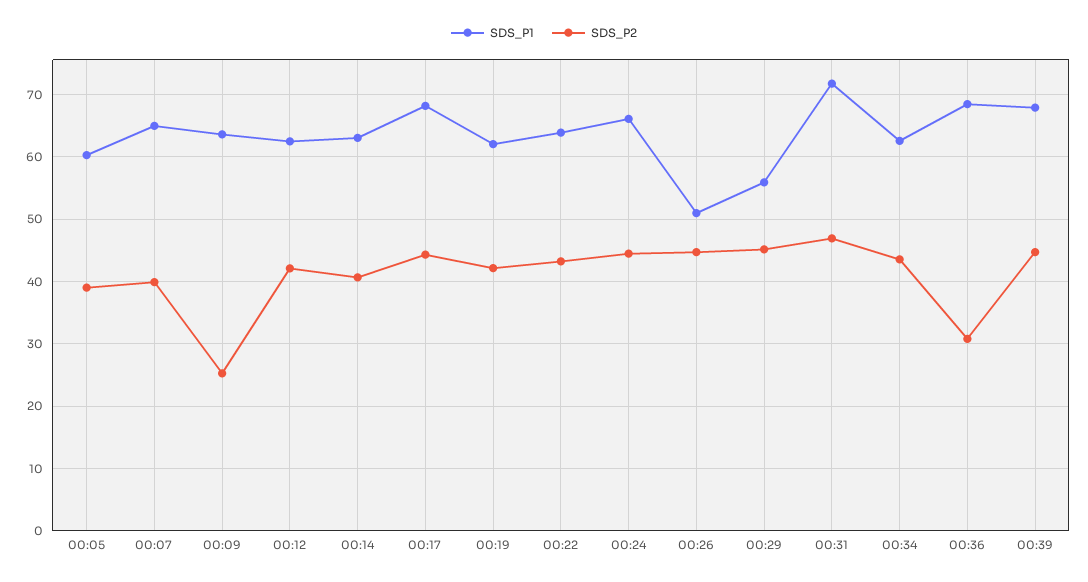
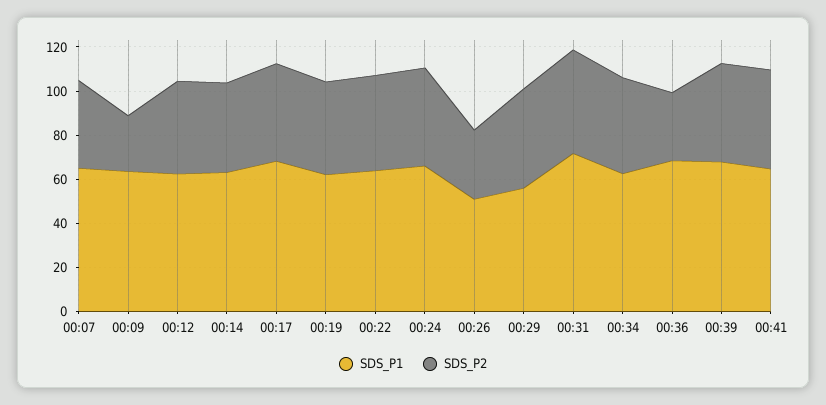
SDS_P1, 00:05: 60 -> none
SDS_P2, 00:05: 39 -> none
SDS_P2, 00:26: 45 -> 30
SDS_P1, 00:41: none -> 65
SDS_P2, 00:41: none -> 45

